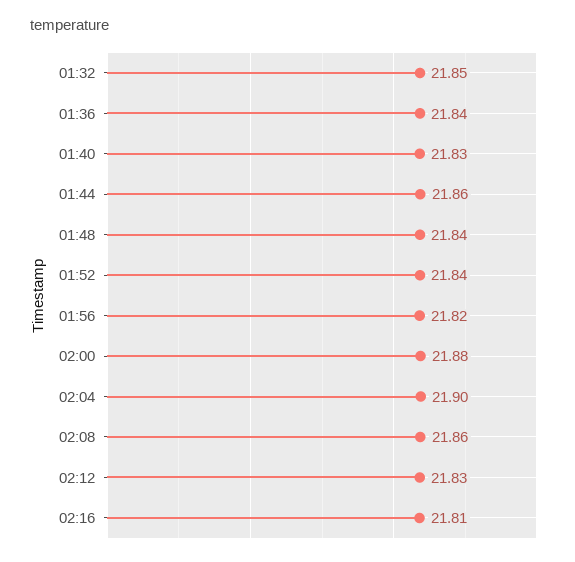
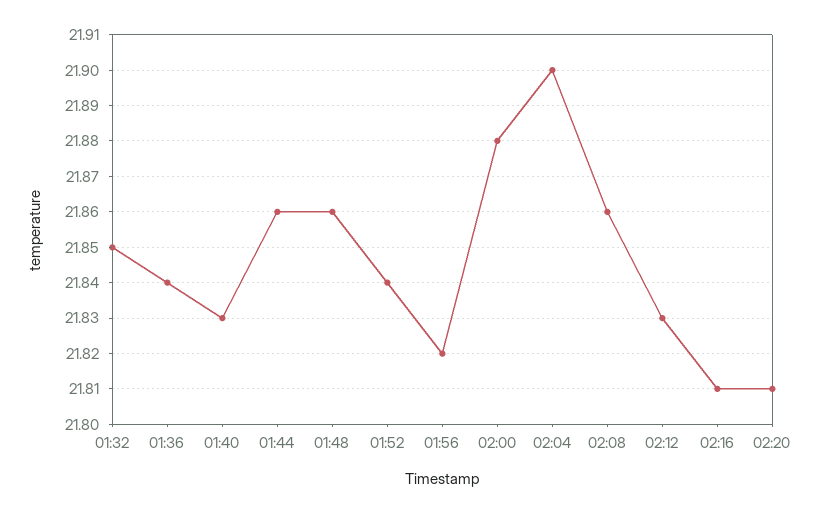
01:48: 21.84 -> 21.86
02:20: none -> 21.81

